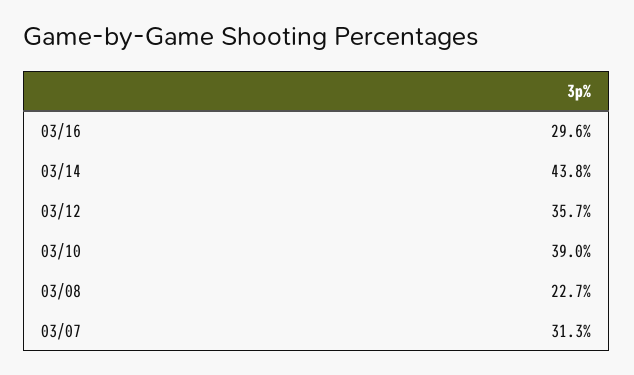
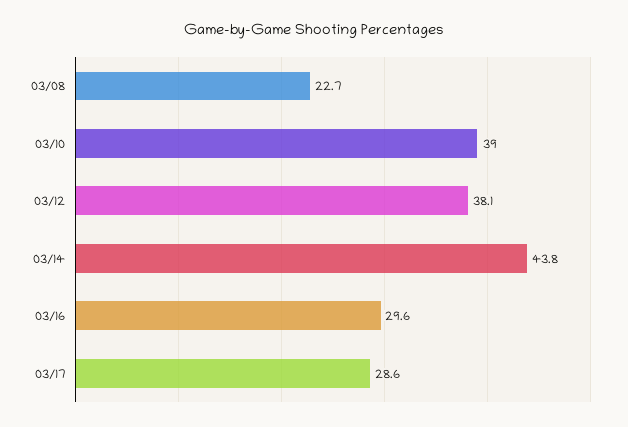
03/12: 35.7 -> 38.1
03/07: 31.3 -> none
03/17: none -> 28.6

